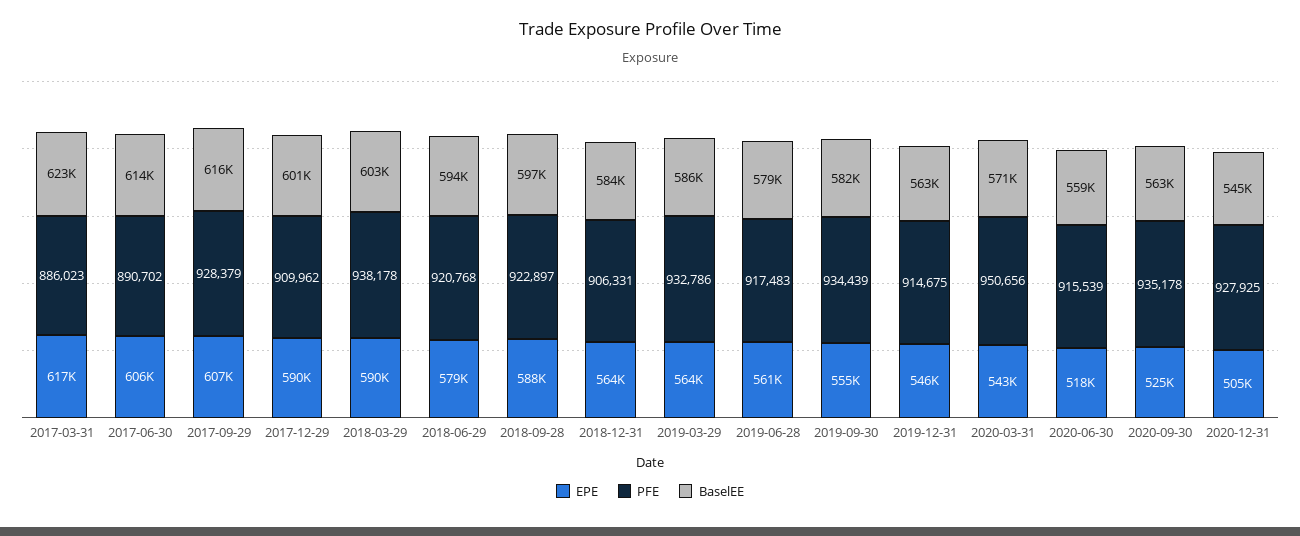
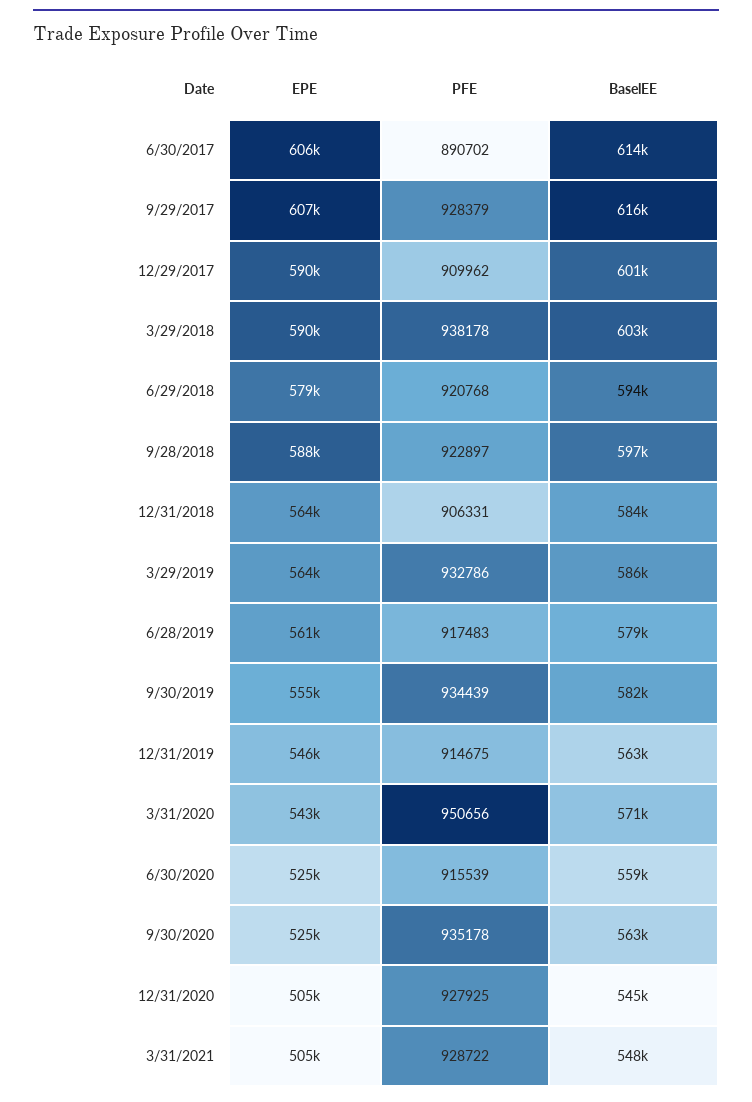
EPE, 2017-03-31: 617000 -> none
PFE, 2017-03-31: 886023 -> none
BaselEE, 2017-03-31: 623000 -> none
EPE, 2020-06-30: 518000 -> 525000
EPE, 3/31/2021: none -> 505000
PFE, 3/31/2021: none -> 928722
BaselEE, 3/31/2021: none -> 548000

